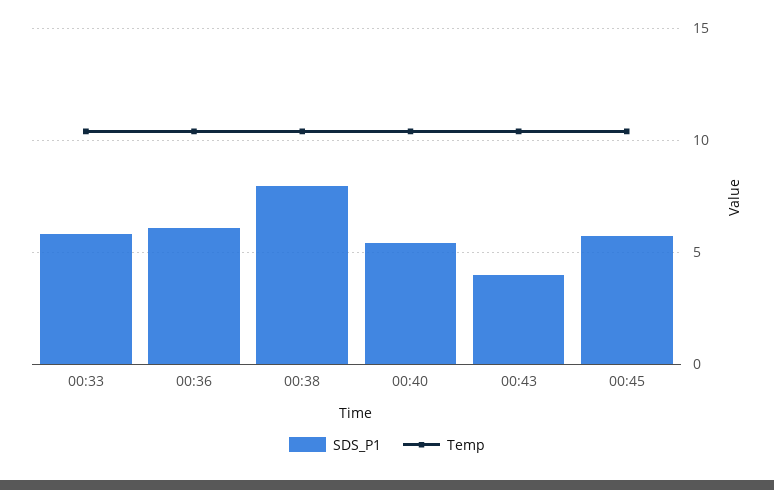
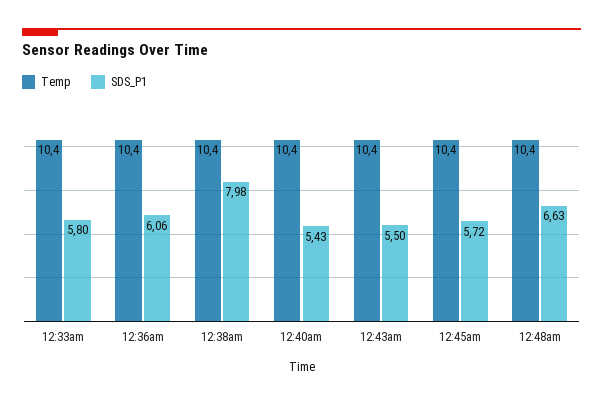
SDS_P1, 00:43: 4 -> 5.5
Temp, 12:48am: none -> 10.4
SDS_P1, 12:48am: none -> 6.63

